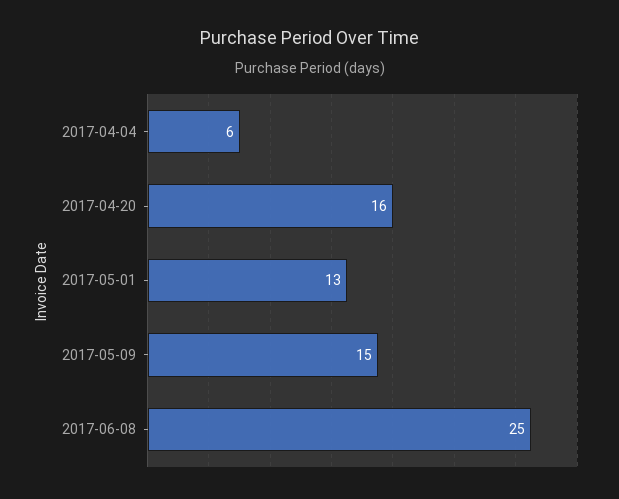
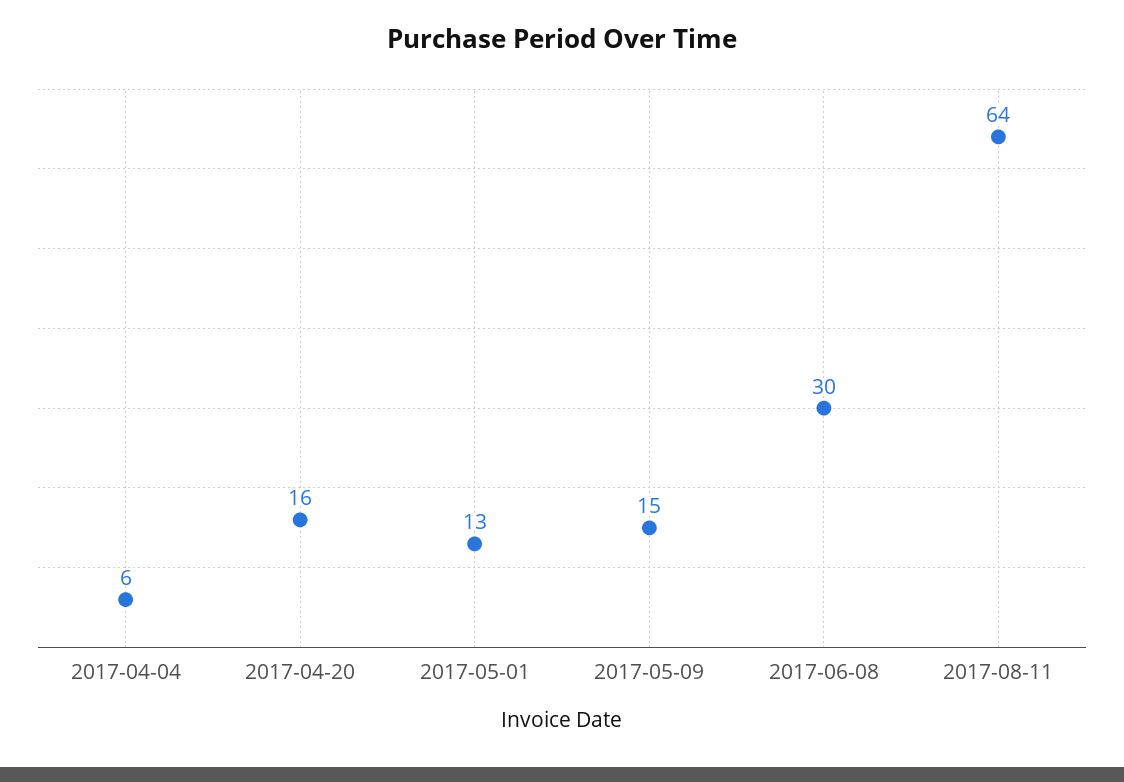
2017-06-08: 25 -> 30
2017-08-11: none -> 64

